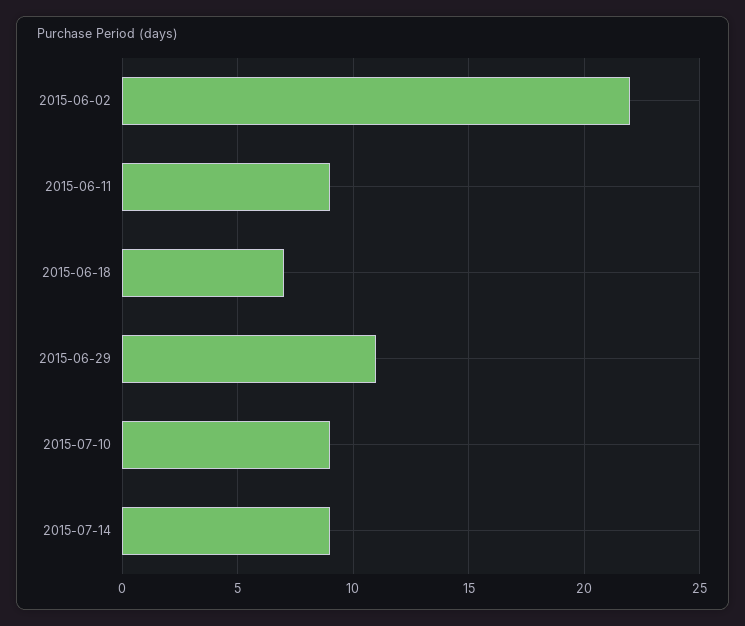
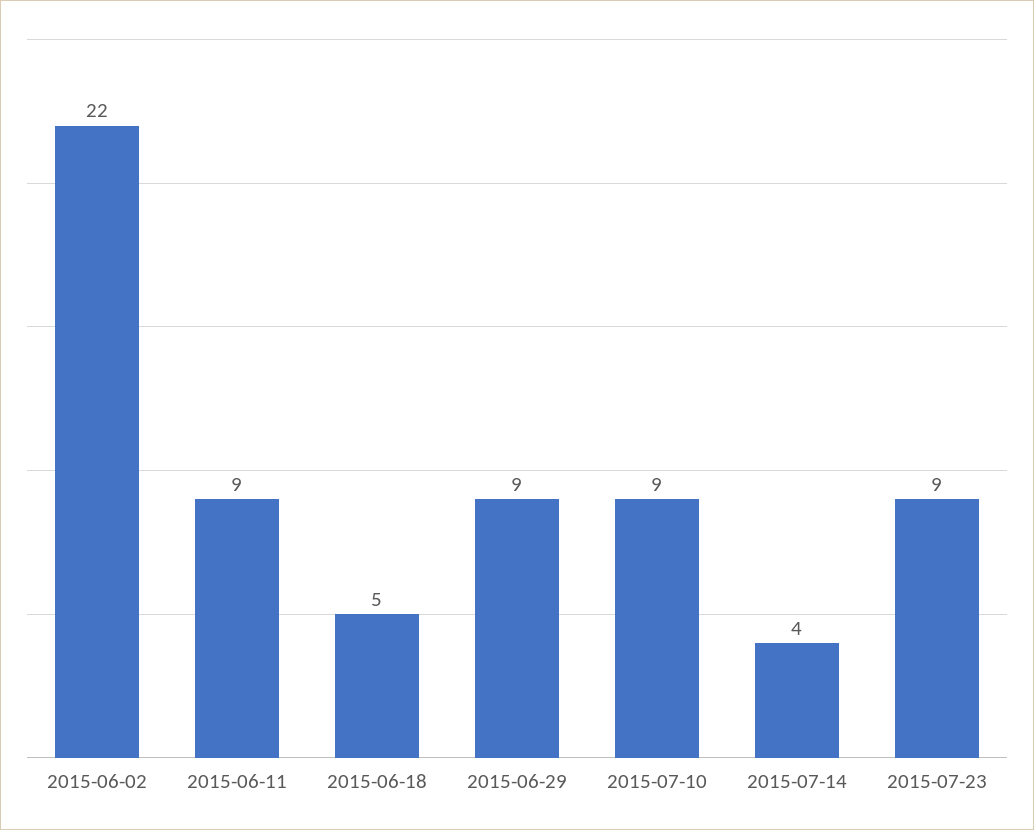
2015-06-18: 7 -> 5
2015-06-29: 11 -> 9
2015-07-14: 9 -> 4
2015-07-23: none -> 9

